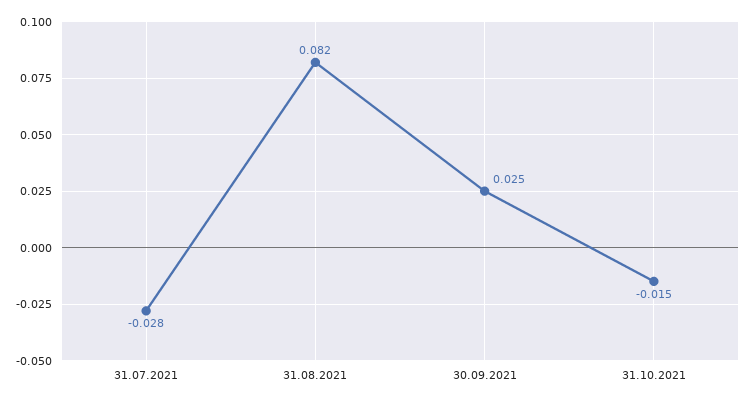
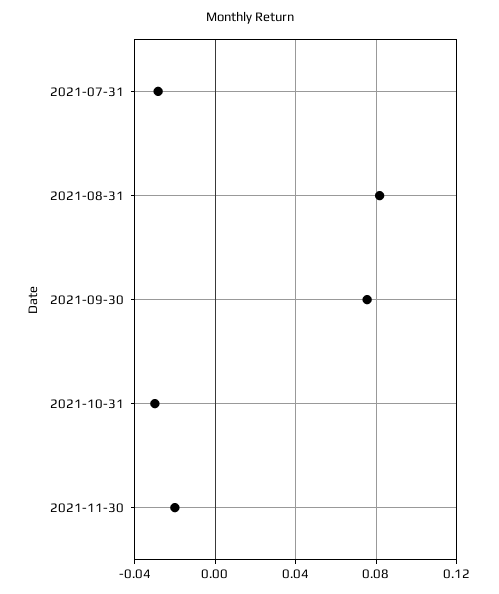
30.09.2021: 0.025 -> 0.075
31.10.2021: -0.015 -> -0.03
2021-11-30: none -> -0.02

